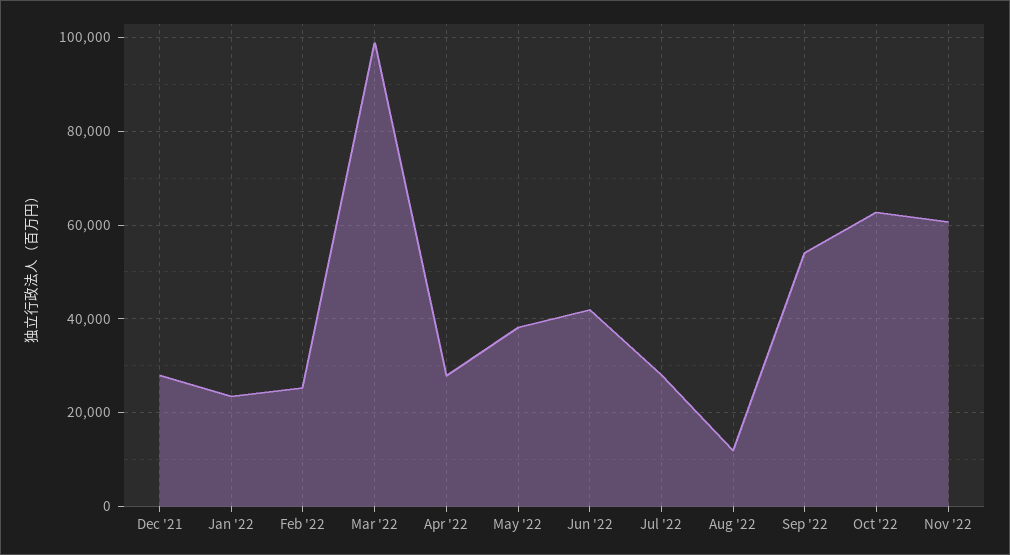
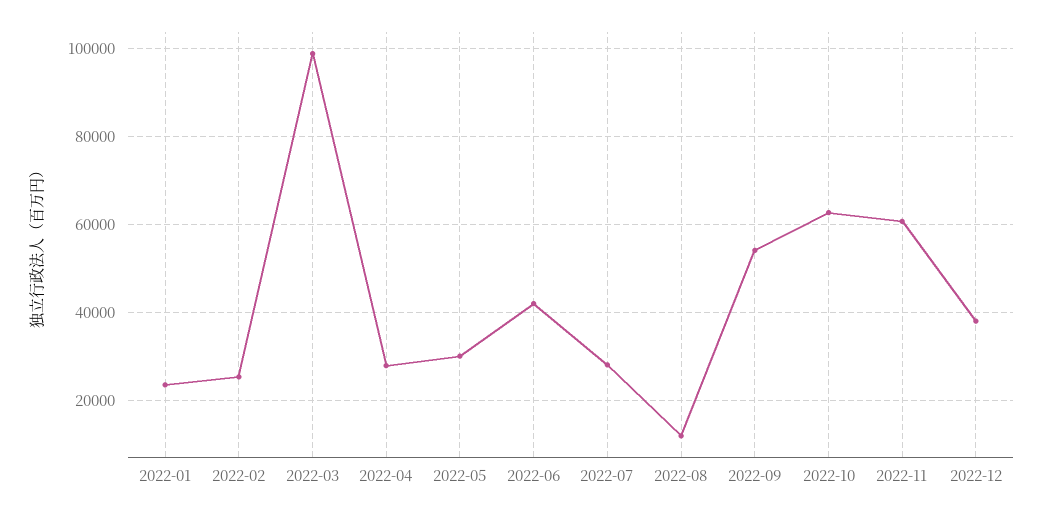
Dec '21: 28000 -> none
May '22: 38000 -> 30000
2022-12: none -> 38000

